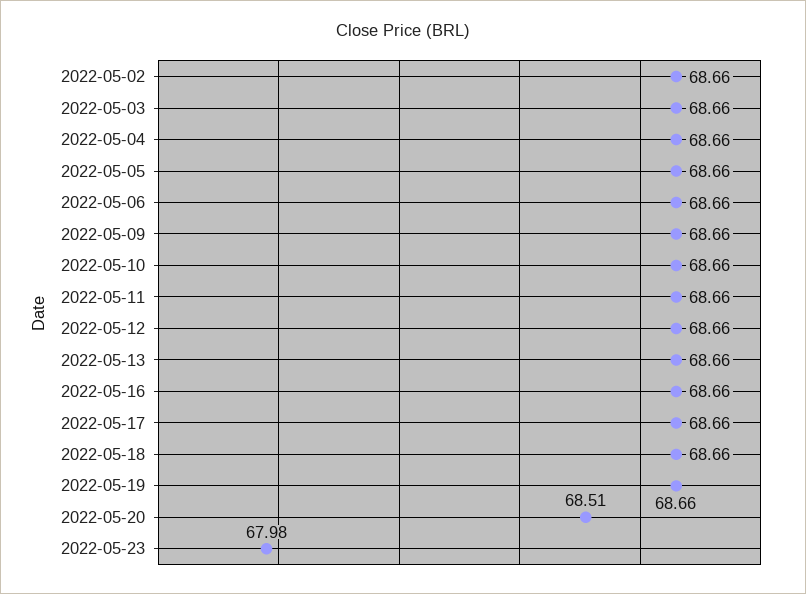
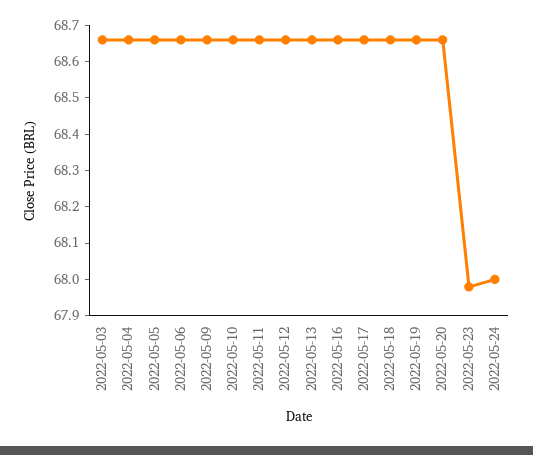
2022-05-02: 68.66 -> none
2022-05-20: 68.51 -> 68.65
2022-05-24: none -> 68

